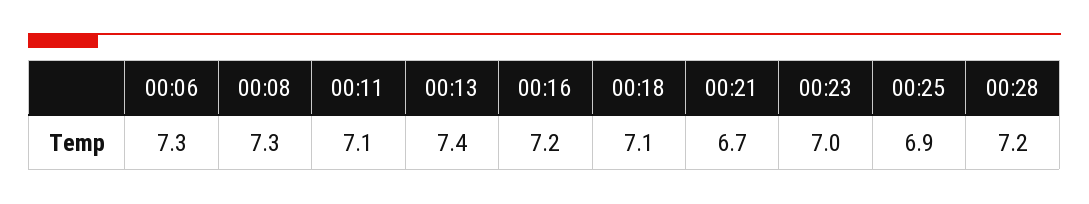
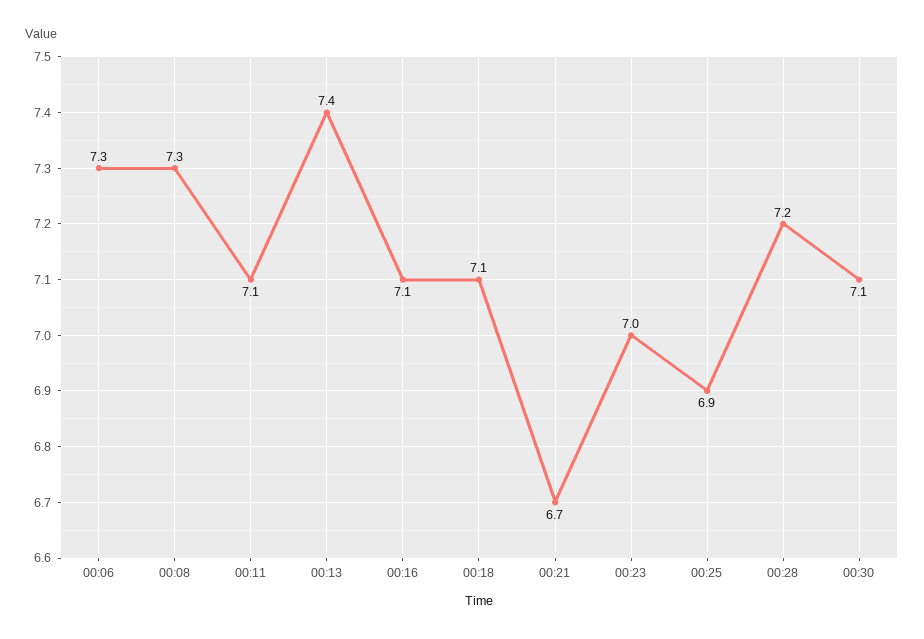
00:16: 7.2 -> 7.1
00:30: none -> 7.1

